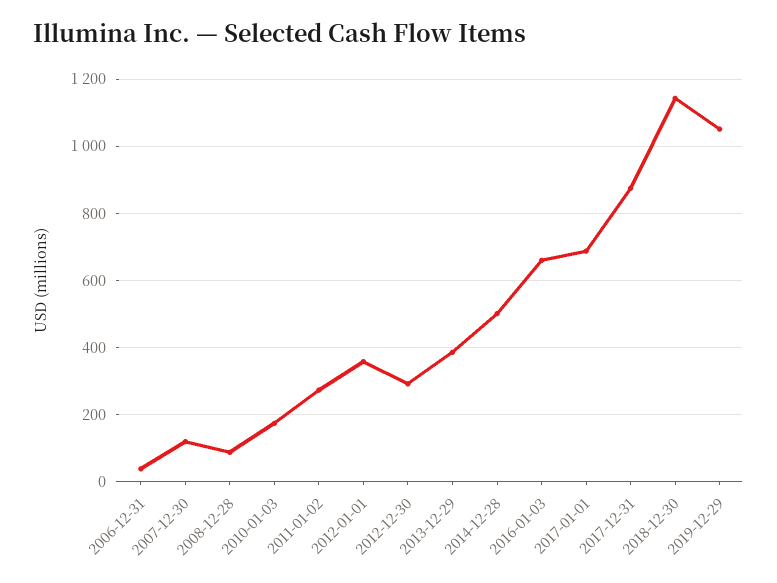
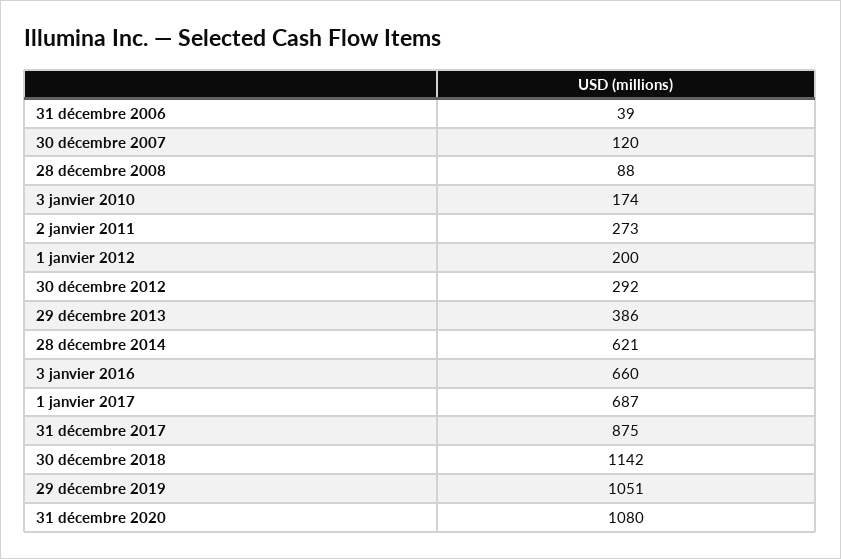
2012-01-01: 360 -> 200
2014-12-28: 500 -> 621
31 décembre 2020: none -> 1080

